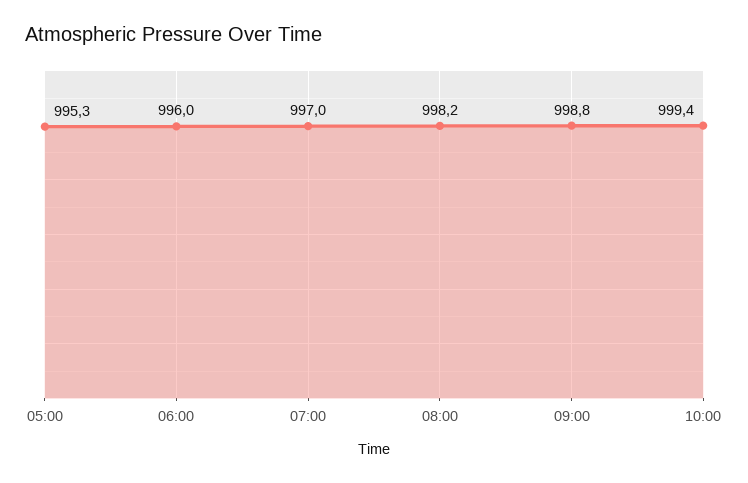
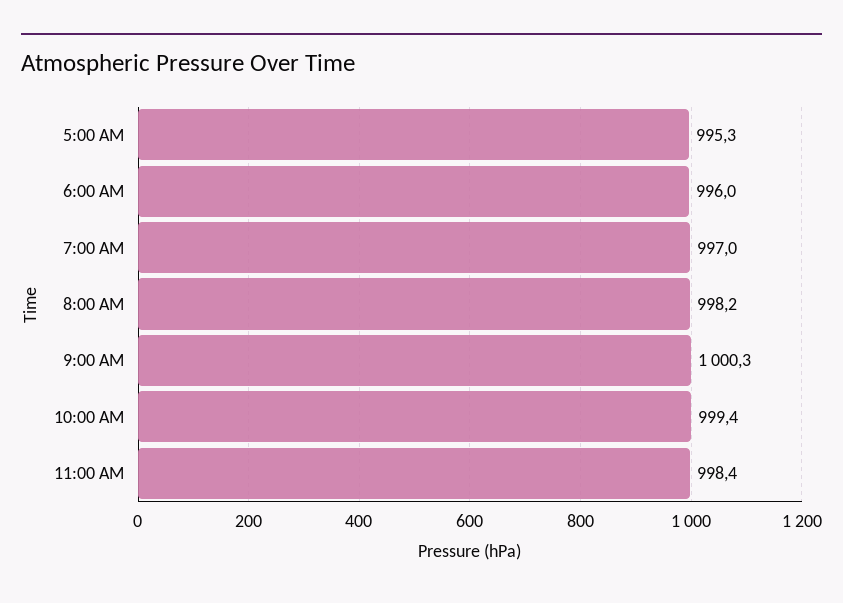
09:00: 998.8 -> 1000.3
11:00 AM: none -> 998.4

